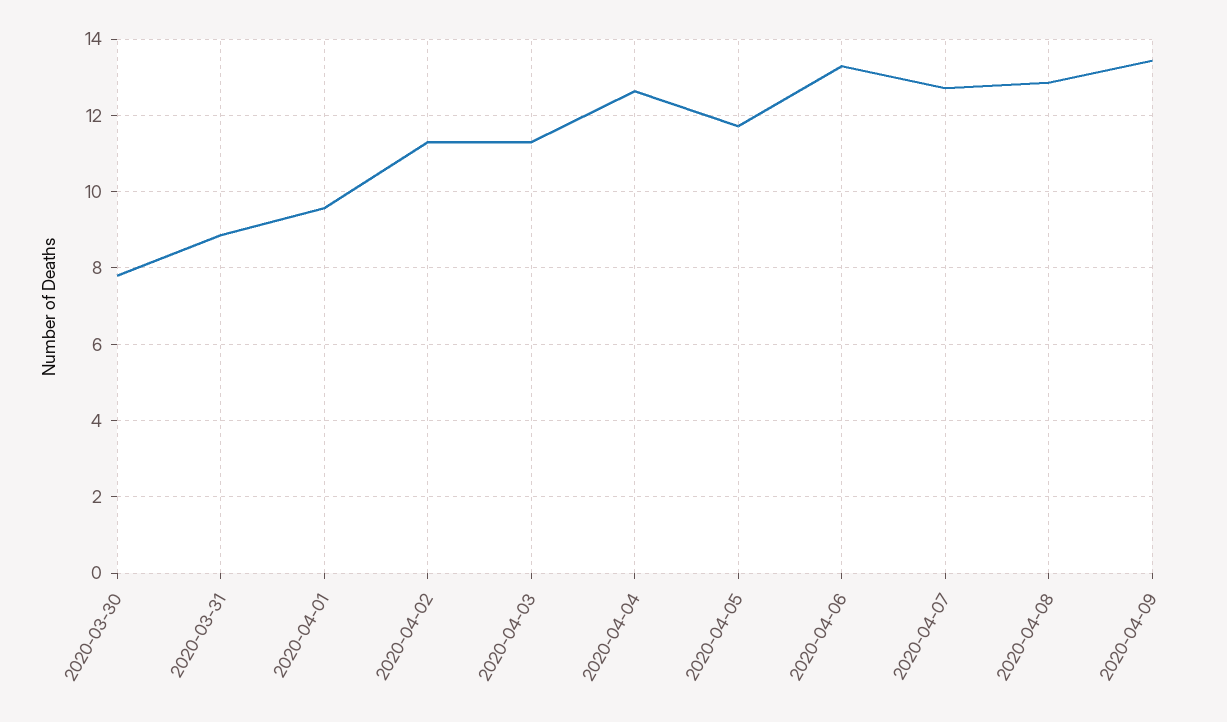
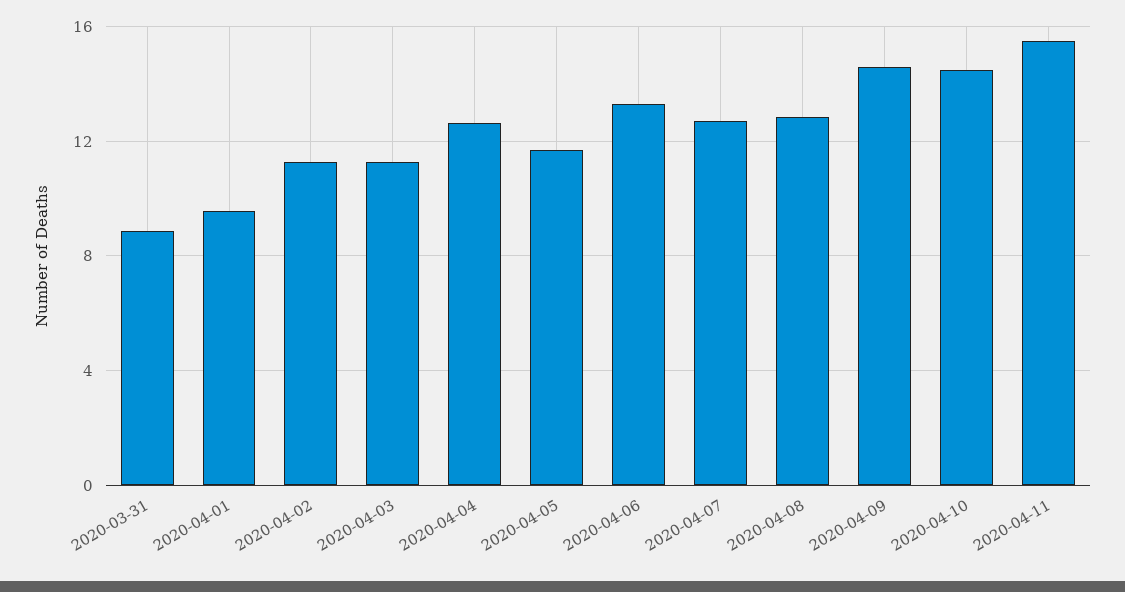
2020-03-30: 7.8 -> none
2020-04-09: 13.4 -> 14.5
2020-04-10: none -> 14.5
2020-04-11: none -> 15.5

